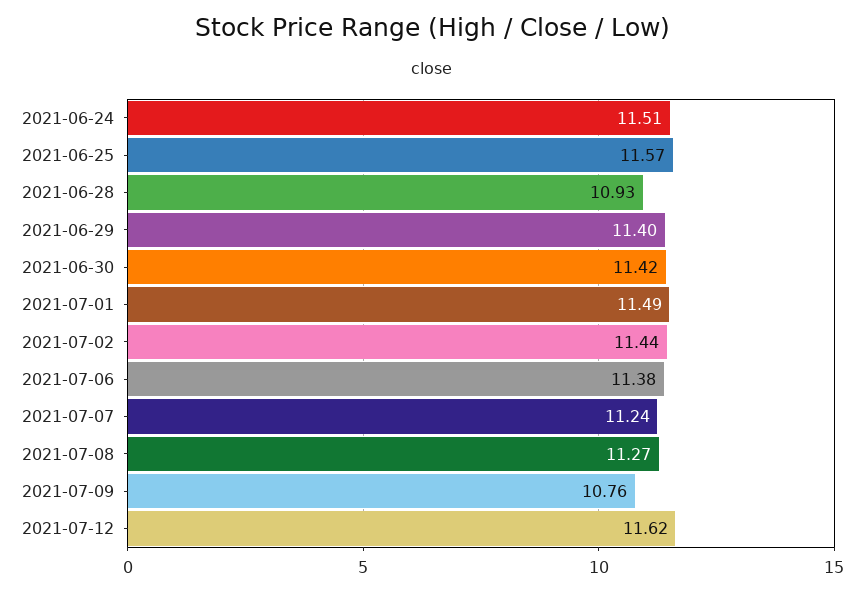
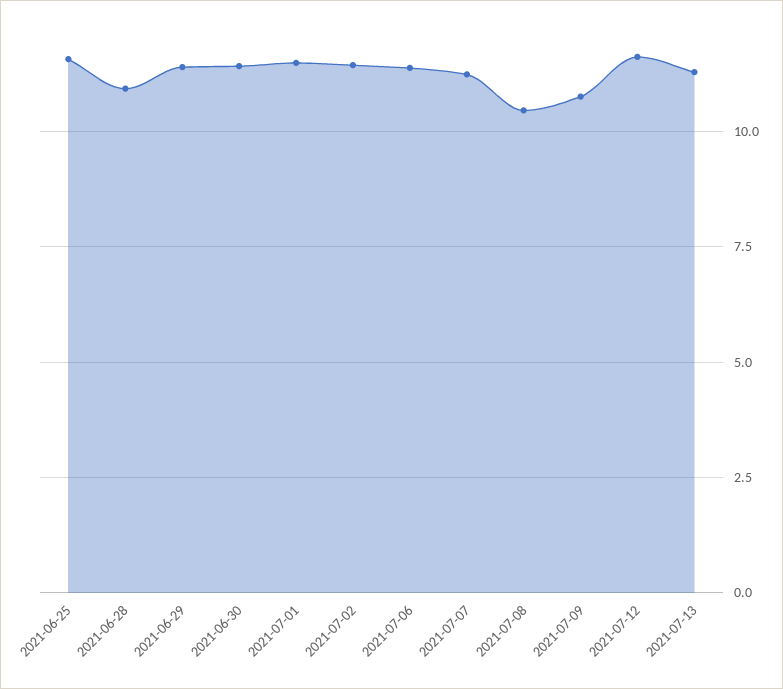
2021-06-24: 11.51 -> none
2021-07-08: 11.27 -> 10.5
2021-07-13: none -> 11.25

